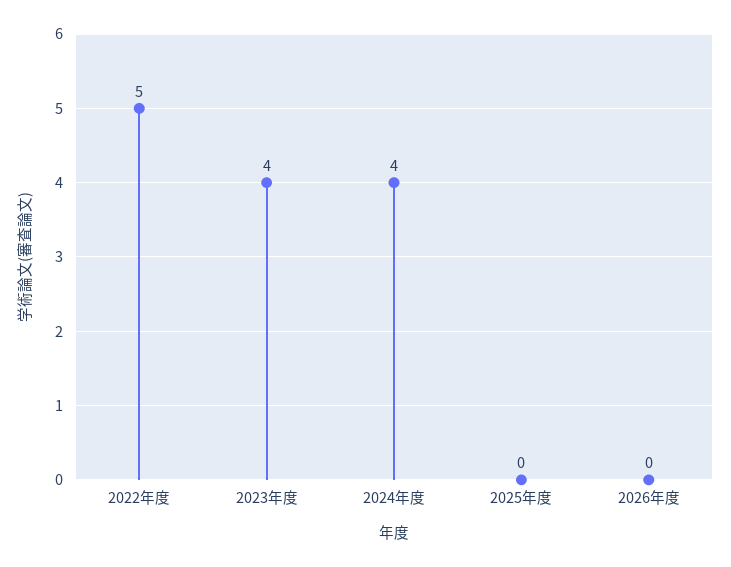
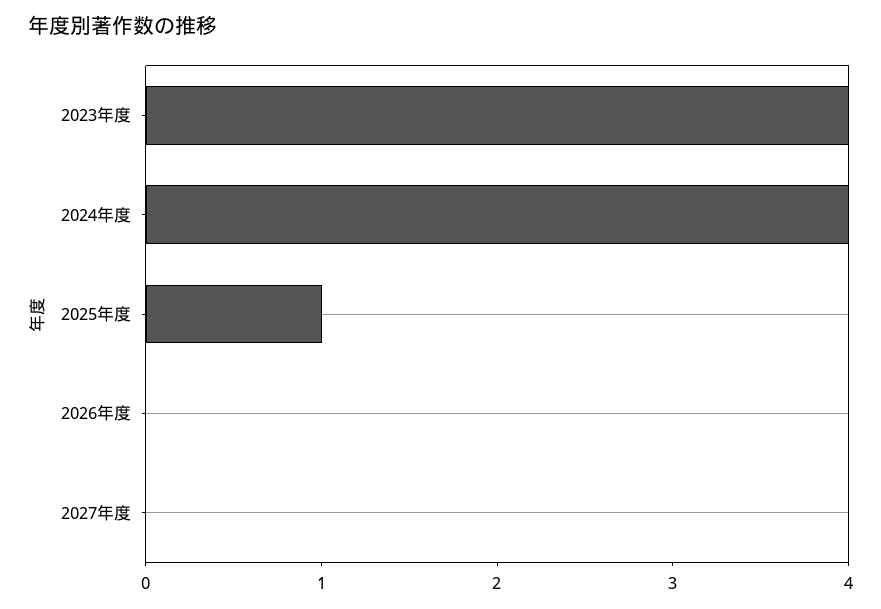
2022年度: 5 -> none
2025年度: 0 -> 1
2027年度: none -> 0

